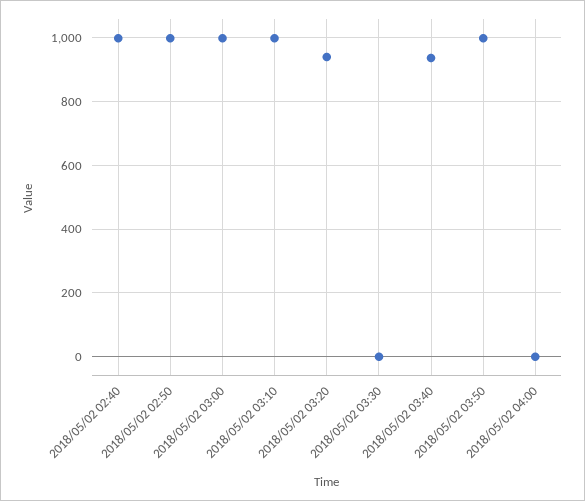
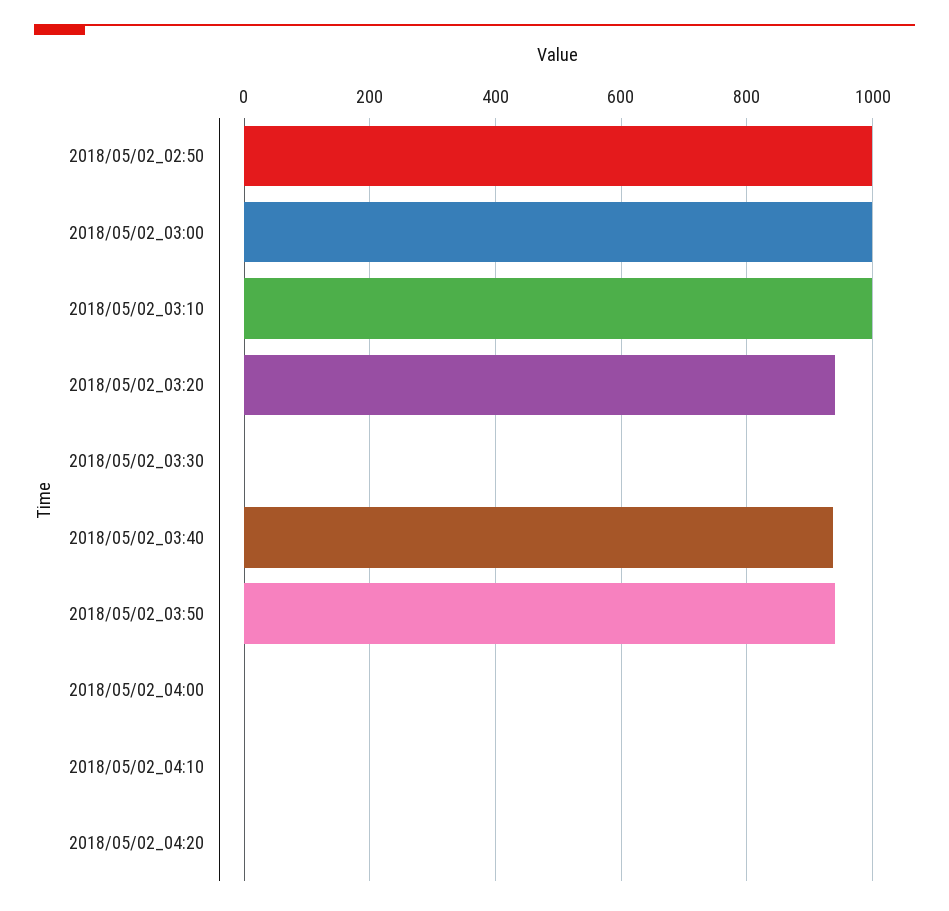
2018/05/02 02:40: 1000 -> none
2018/05/02 03:50: 1000 -> 940
2018/05/02_04:10: none -> 0
2018/05/02_04:20: none -> 0

